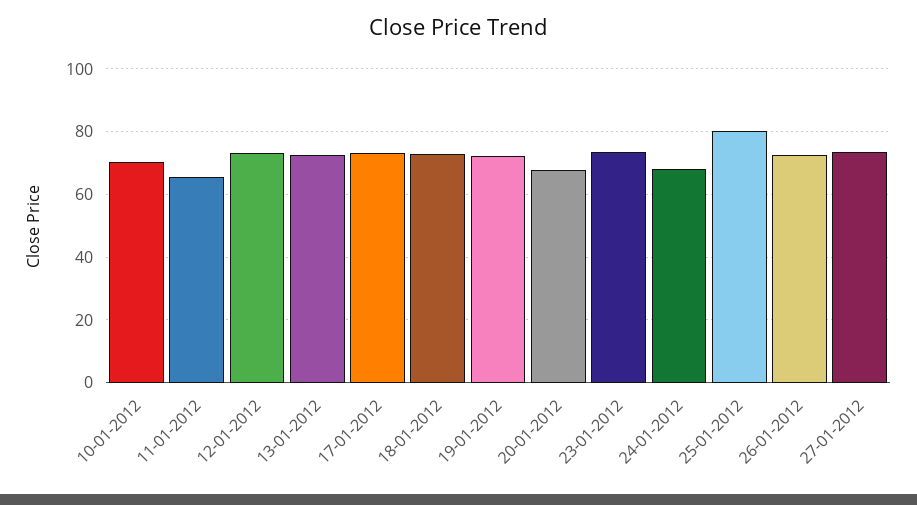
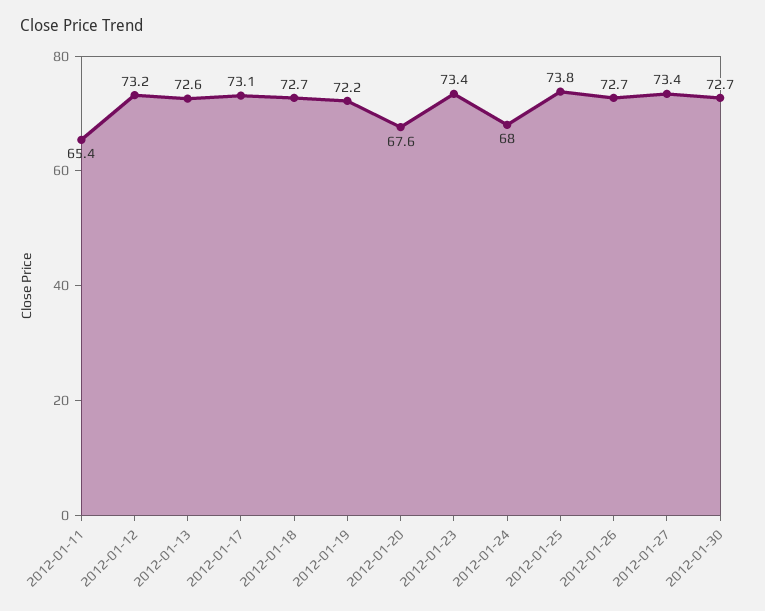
10-01-2012: 70 -> none
25-01-2012: 80 -> 73.8
2012-01-30: none -> 72.7

